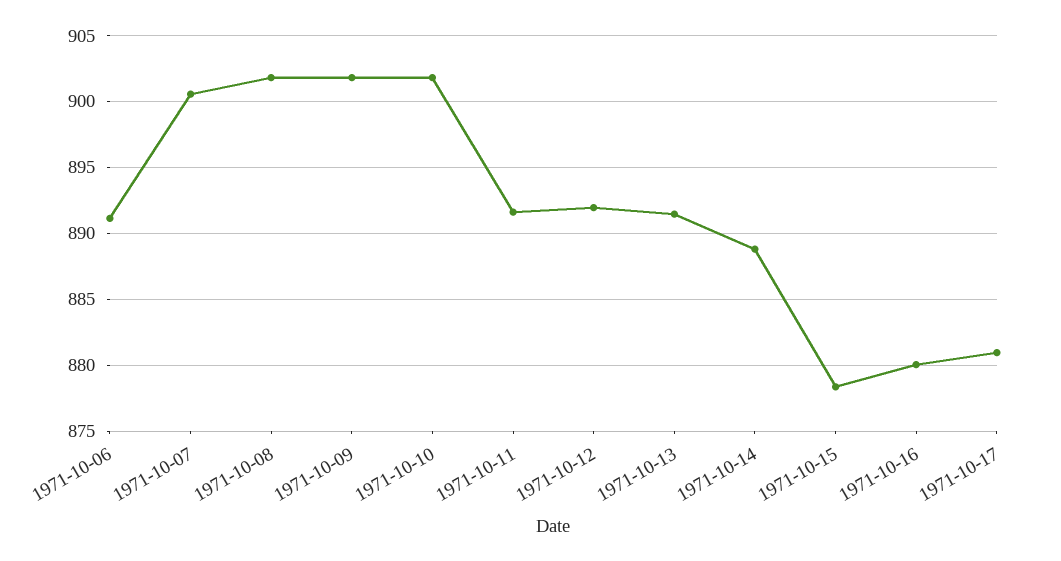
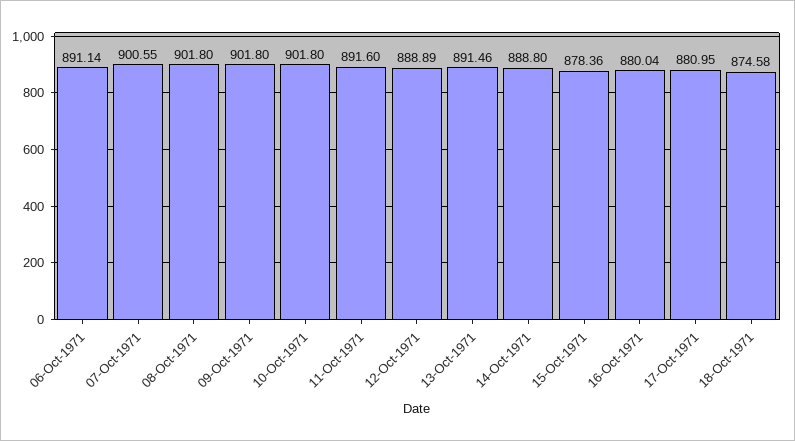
1971-10-12: 892 -> 888.89
18-Oct-1971: none -> 874.58

